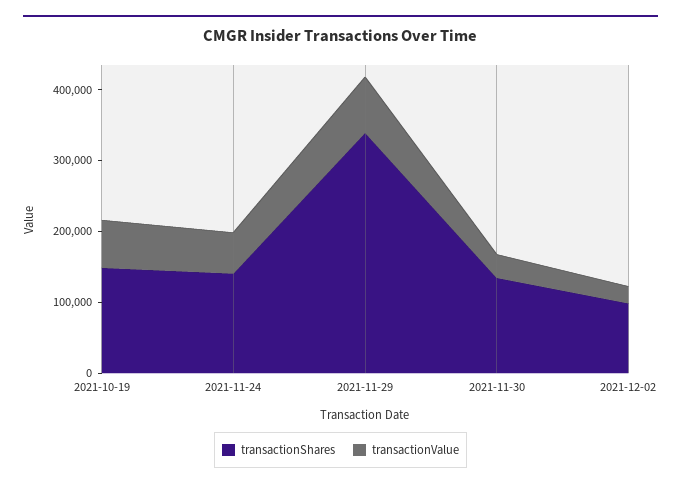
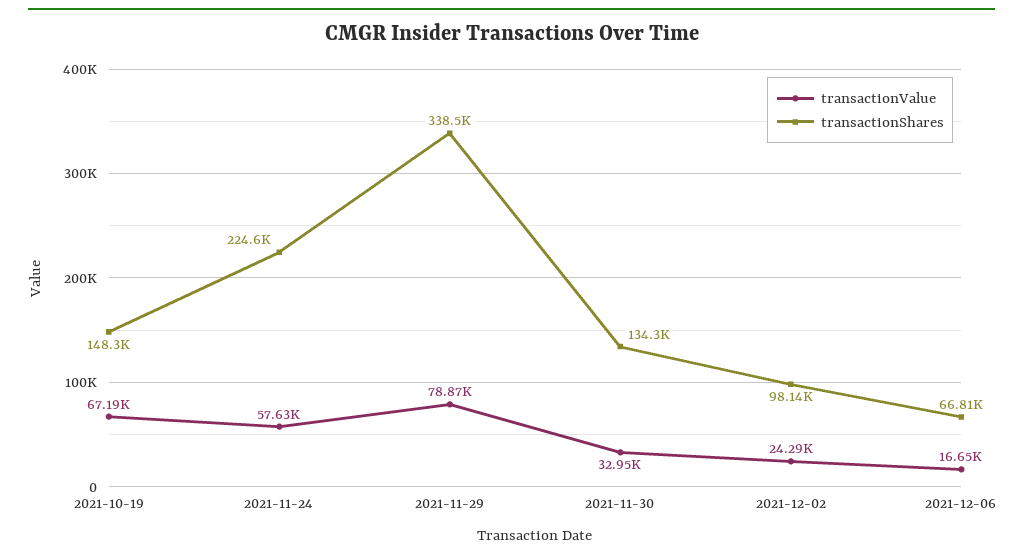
transactionShares, 2021-11-24: 140000 -> 224600
transactionValue, 2021-12-06: none -> 16650
transactionShares, 2021-12-06: none -> 66810

